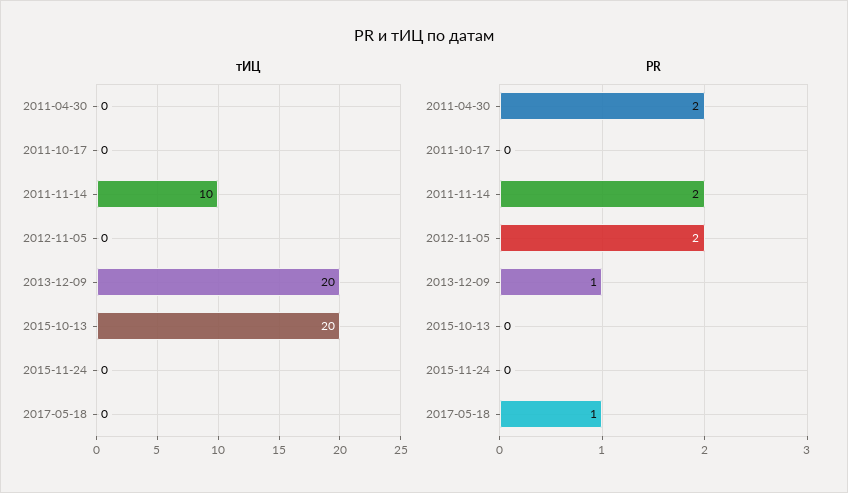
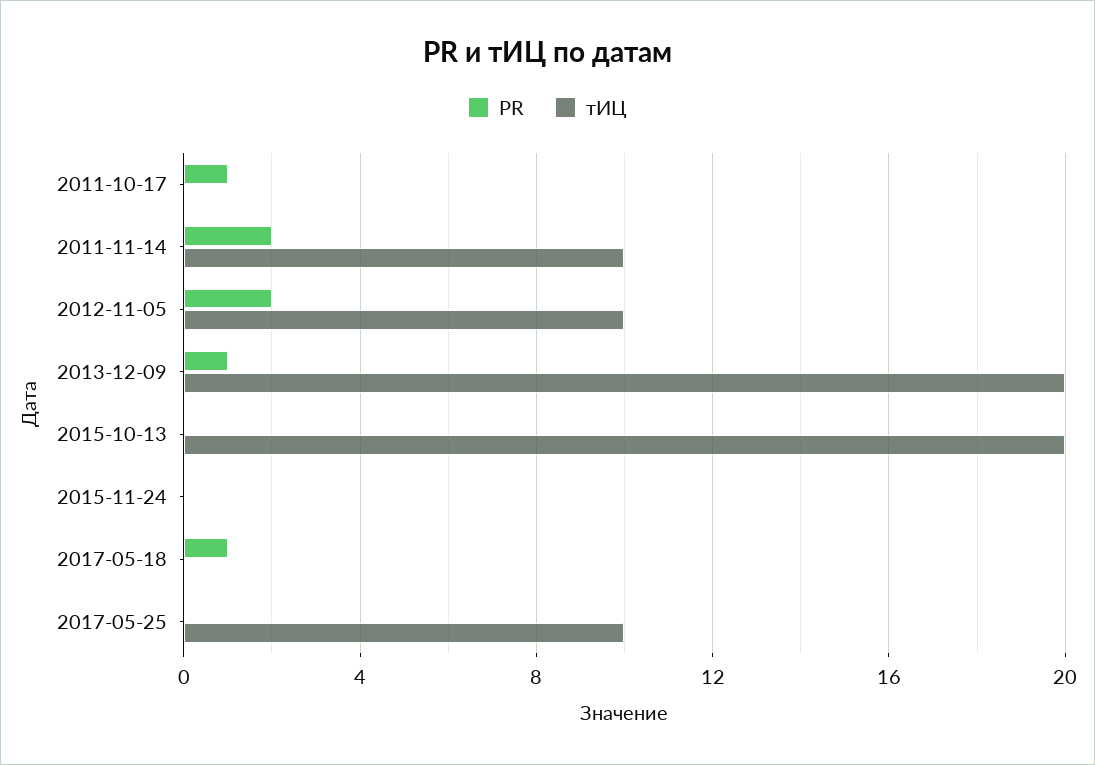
тИЦ, 2011-04-30: 0 -> none
тИЦ, 2012-11-05: 0 -> 10
PR, 2011-04-30: 2 -> none
PR, 2011-10-17: 0 -> 1
PR, 2017-05-25: none -> 0
тИЦ, 2017-05-25: none -> 10

